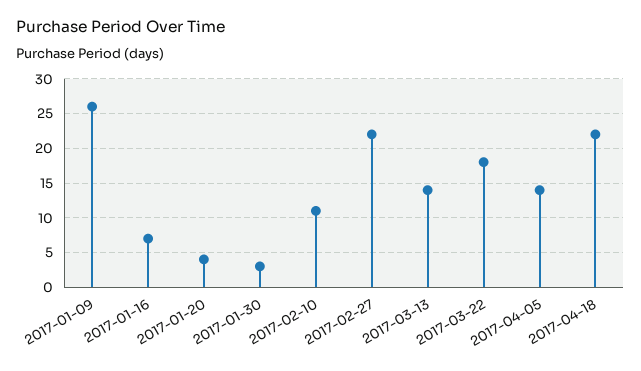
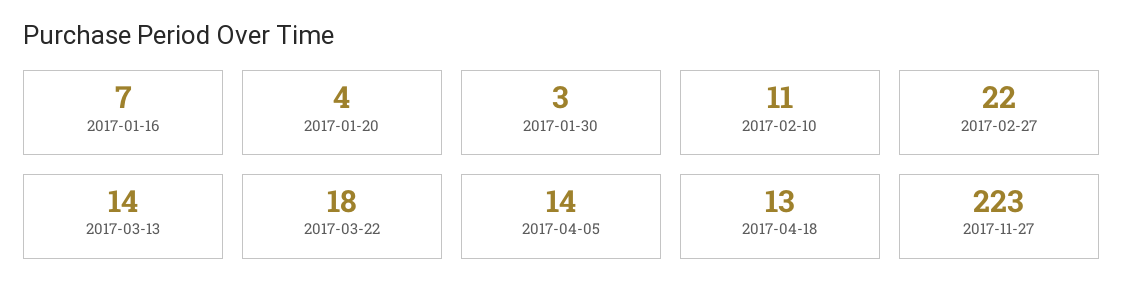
2017-01-09: 26 -> none
2017-04-18: 22 -> 13
2017-11-27: none -> 223

